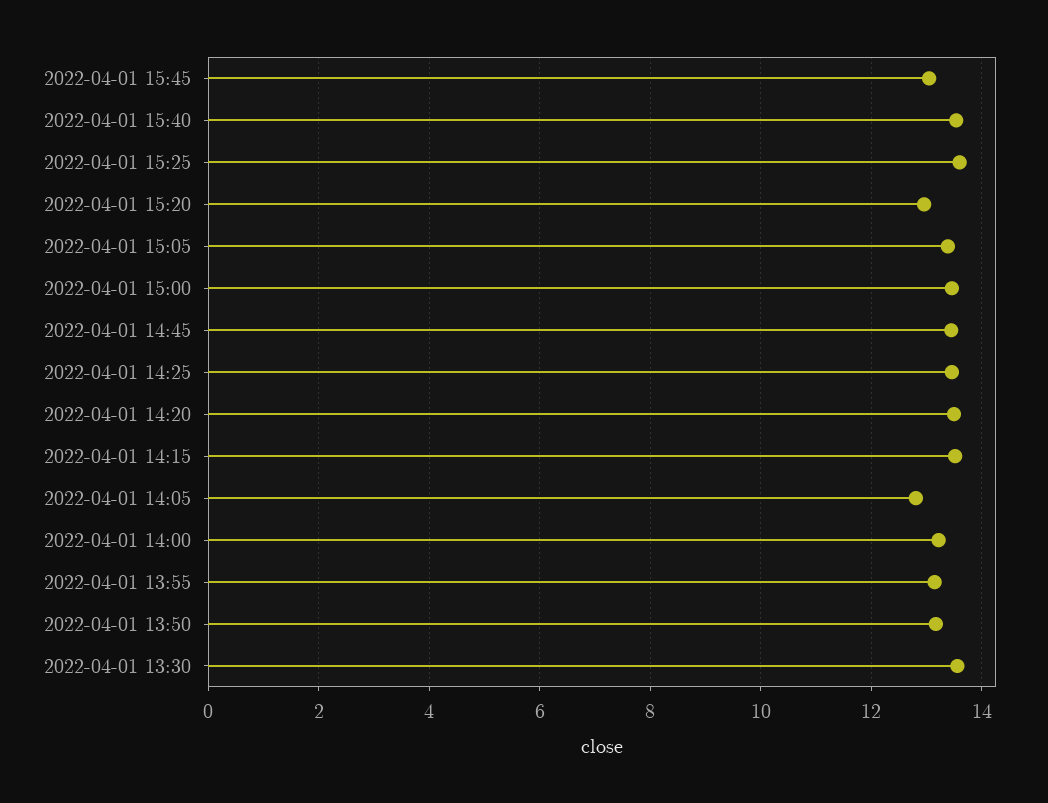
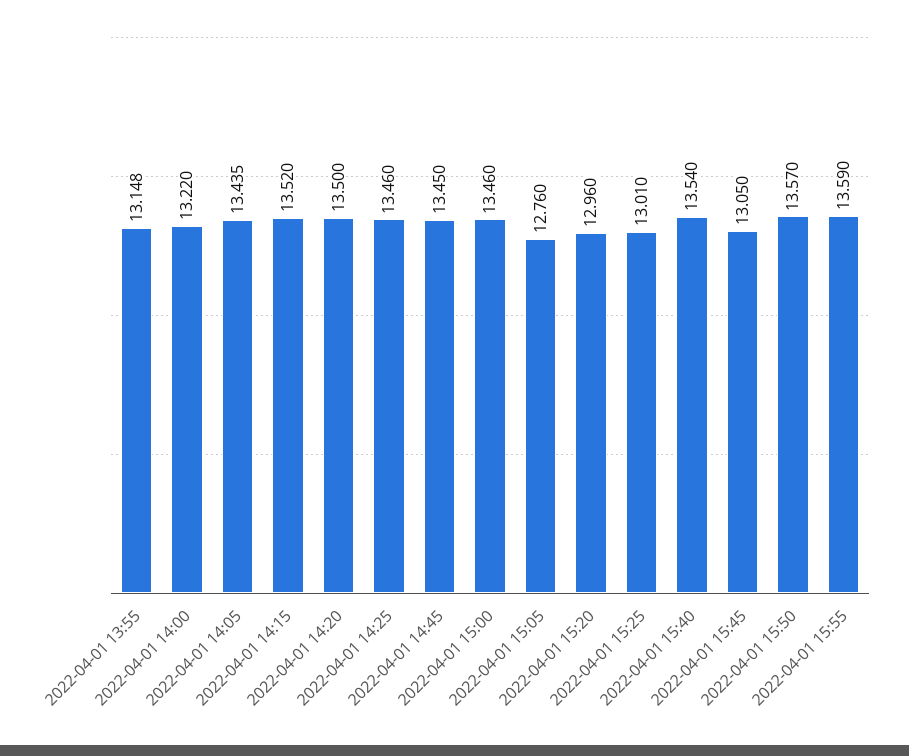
2022-04-01 15:25: 13.6 -> 13.01
2022-04-01 15:05: 13.4 -> 12.76
2022-04-01 14:05: 12.8 -> 13.435
2022-04-01 13:50: 13.2 -> none
2022-04-01 13:30: 13.6 -> none
2022-04-01 15:50: none -> 13.57
2022-04-01 15:55: none -> 13.59

